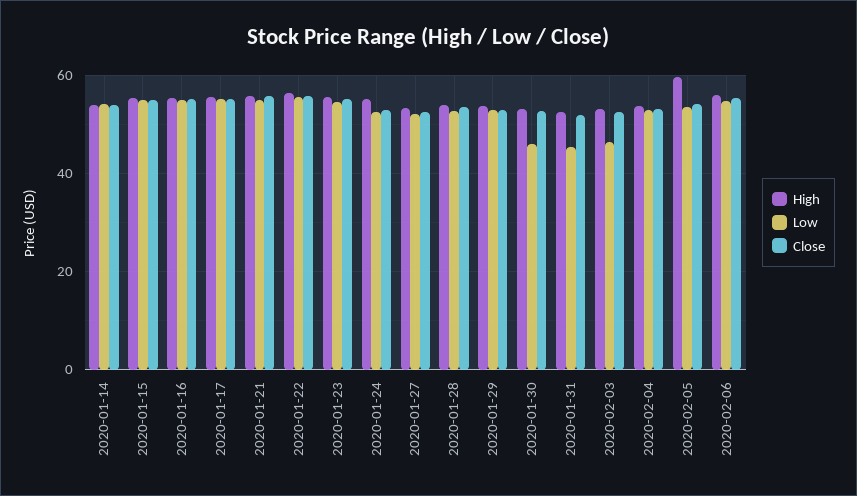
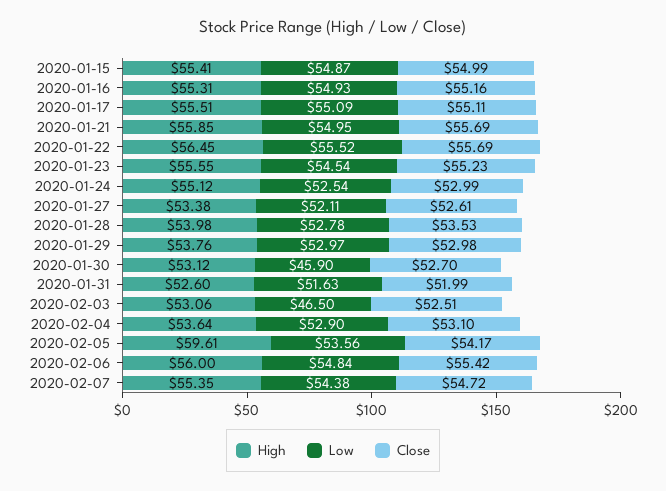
High, 2020-01-14: 54 -> none
Low, 2020-01-14: 54 -> none
Close, 2020-01-14: 54 -> none
Low, 2020-01-31: 46 -> 51.63
High, 2020-02-07: none -> 55.35
Low, 2020-02-07: none -> 54.38
Close, 2020-02-07: none -> 54.72

